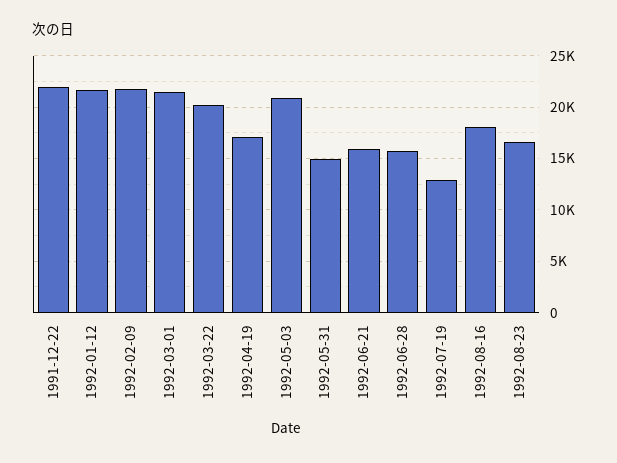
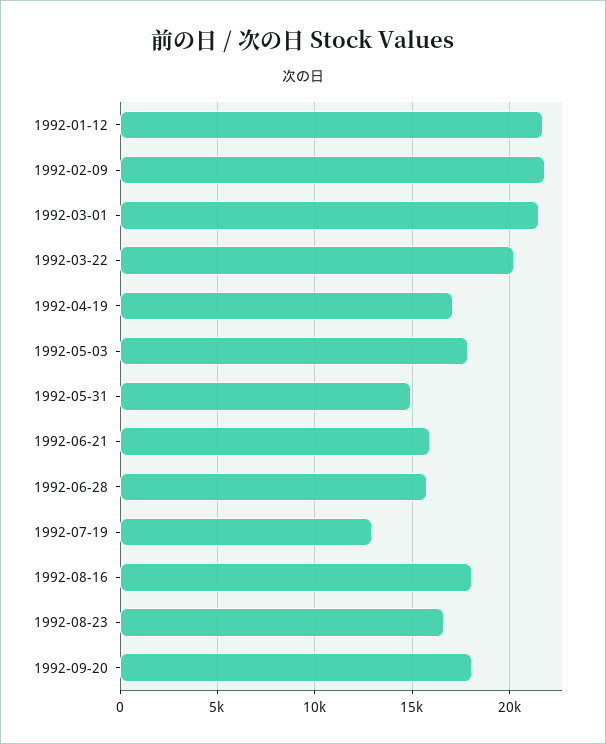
1991-12-22: 22000 -> none
1992-05-03: 21000 -> 18000
1992-09-20: none -> 18000

